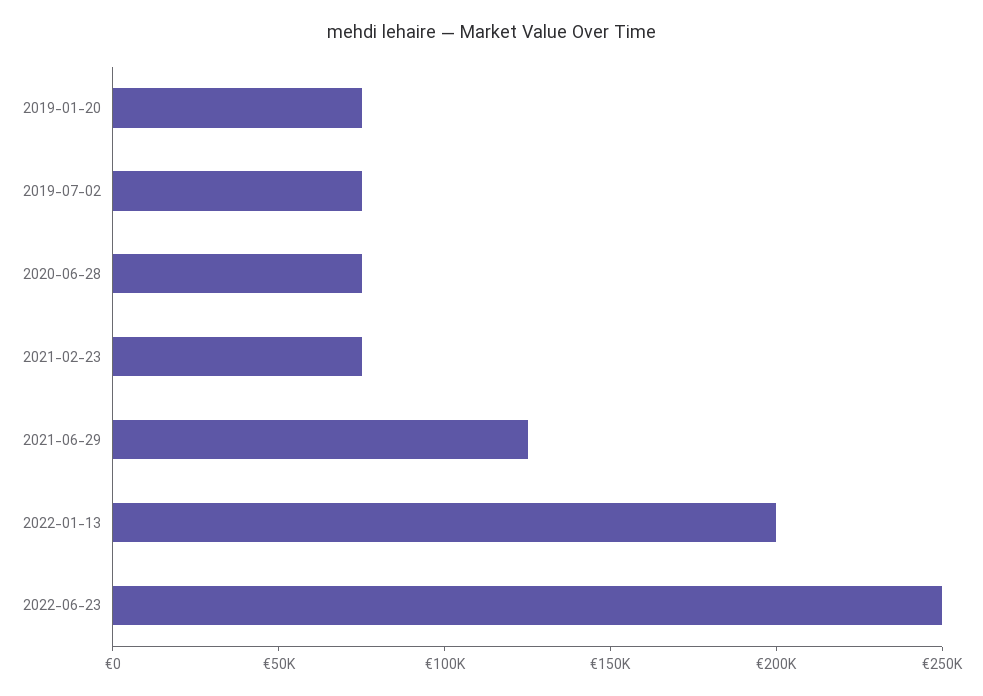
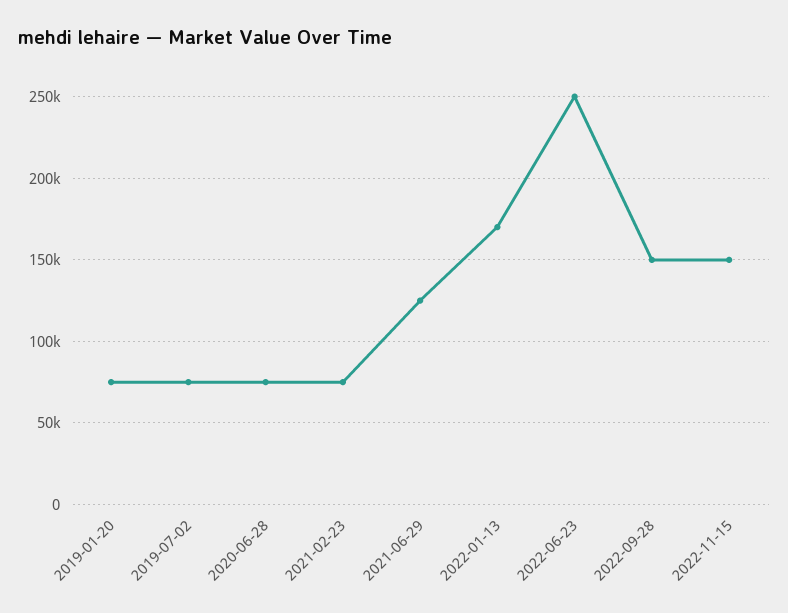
2022-01-13: 200000 -> 170000
2022-09-28: none -> 150000
2022-11-15: none -> 150000

